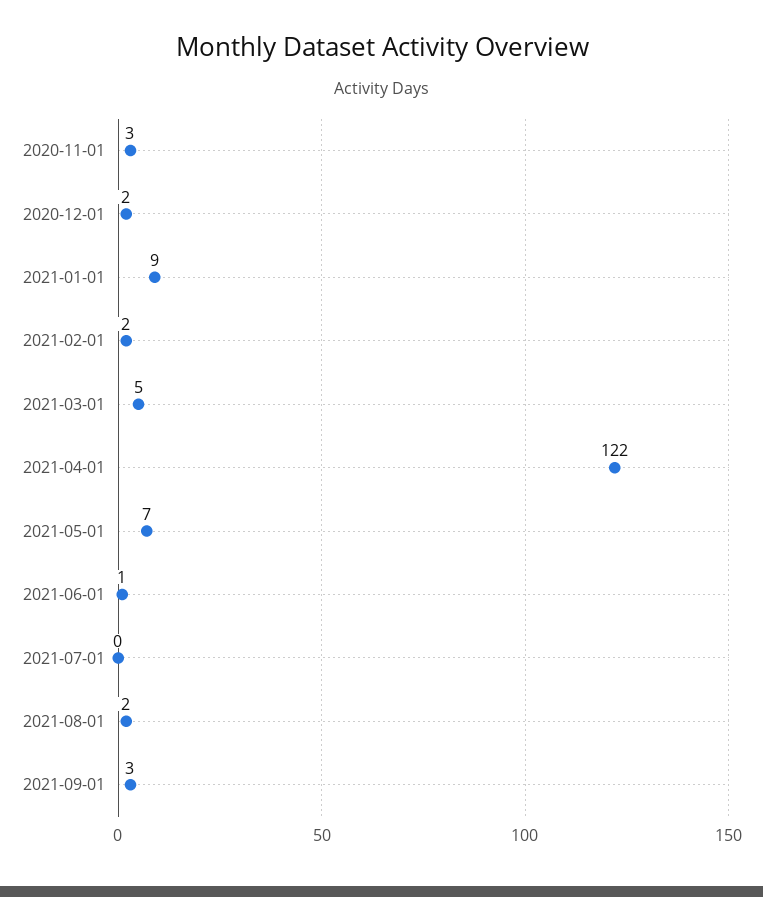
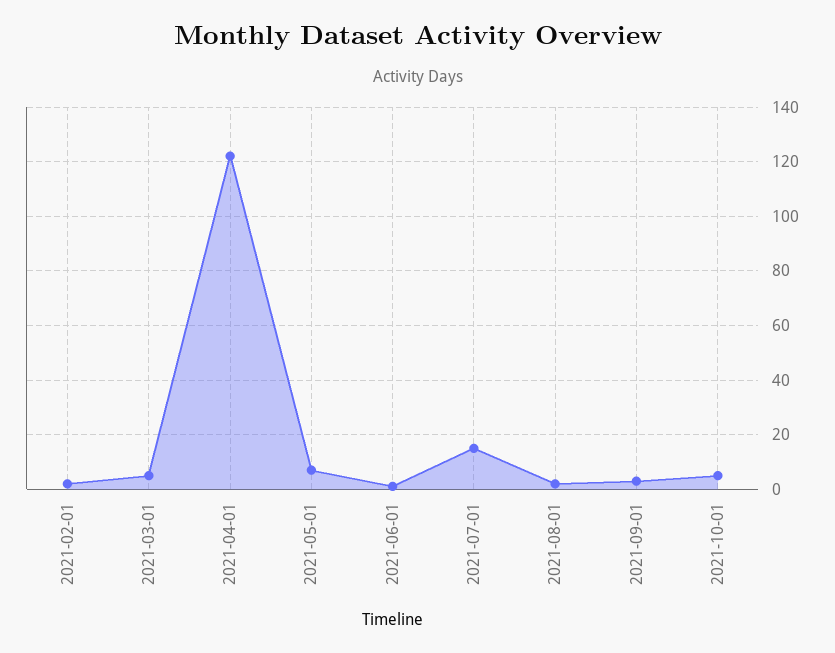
2020-11-01: 3 -> none
2020-12-01: 2 -> none
2021-01-01: 9 -> none
2021-07-01: 0 -> 15
2021-10-01: none -> 5

